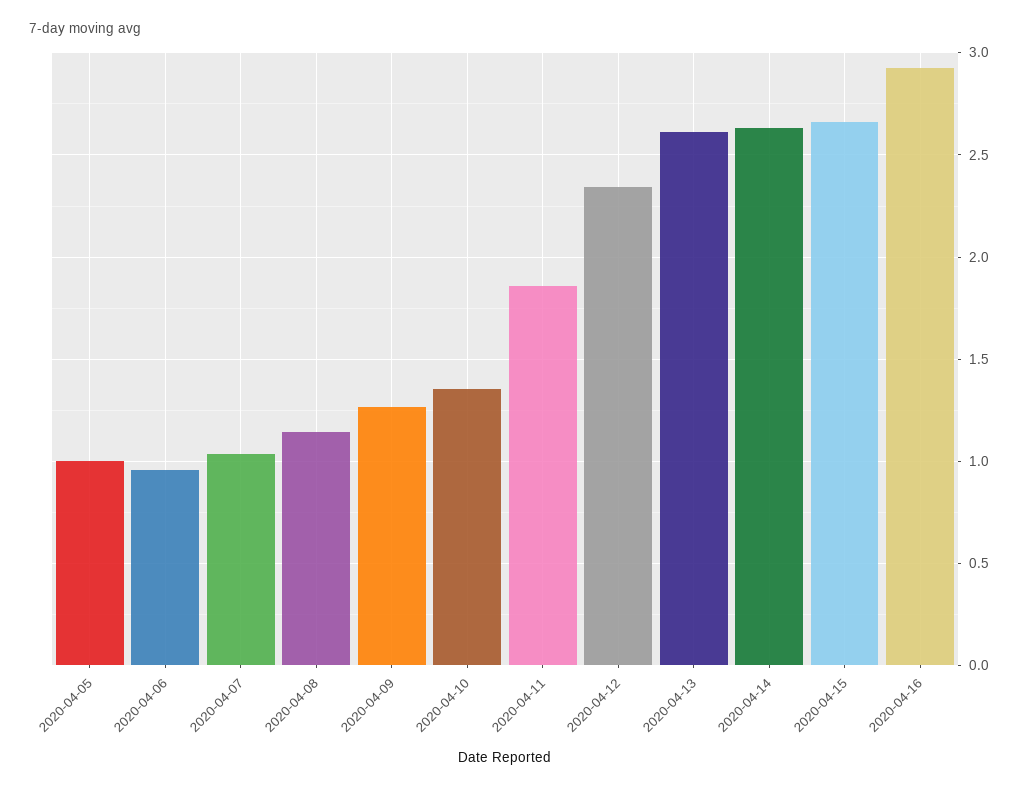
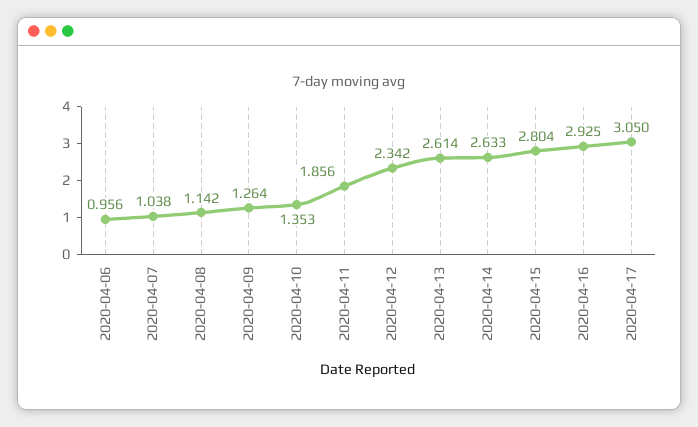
2020-04-05: 1 -> none
2020-04-15: 2.65 -> 2.804
2020-04-17: none -> 3.05

